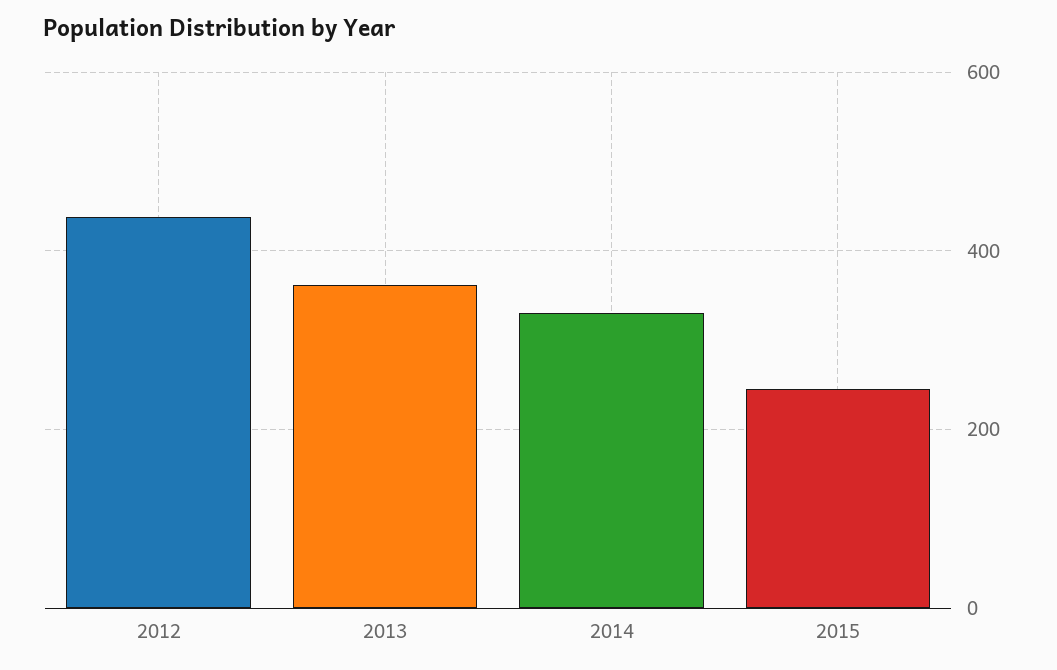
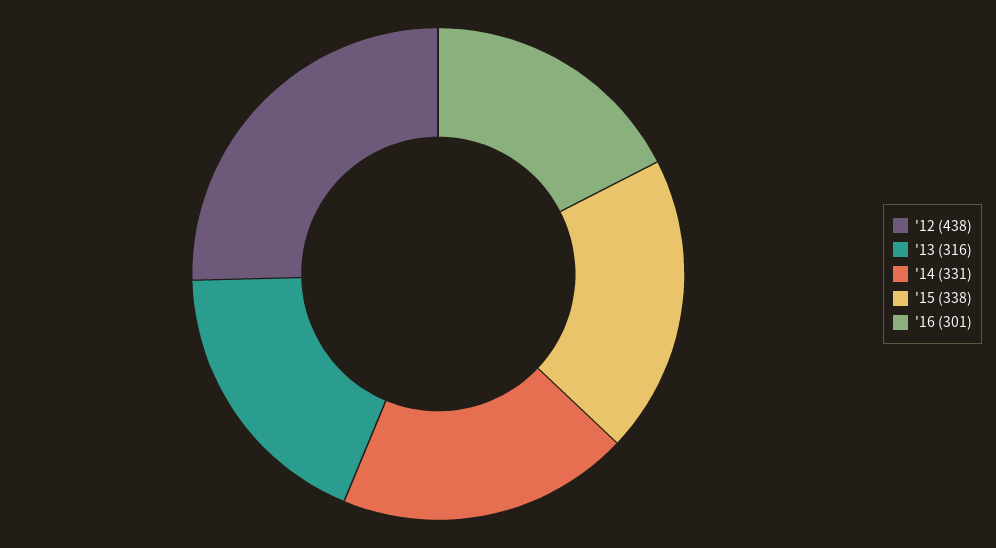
2013: 360 -> 316
2015: 240 -> 338
'16: none -> 301

